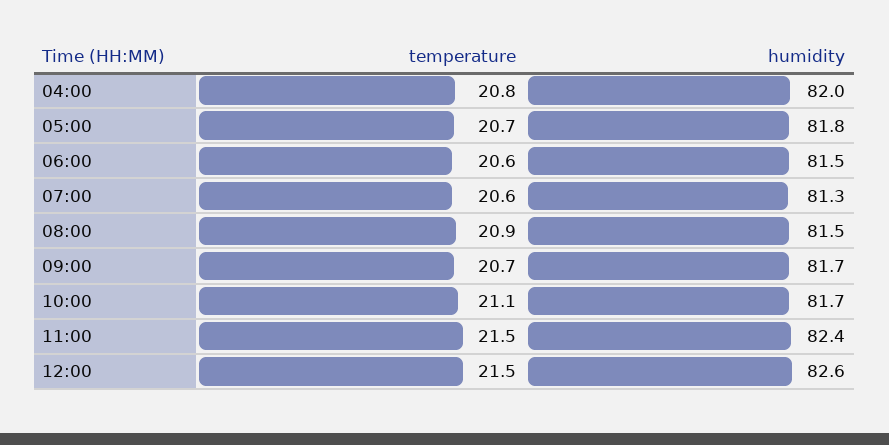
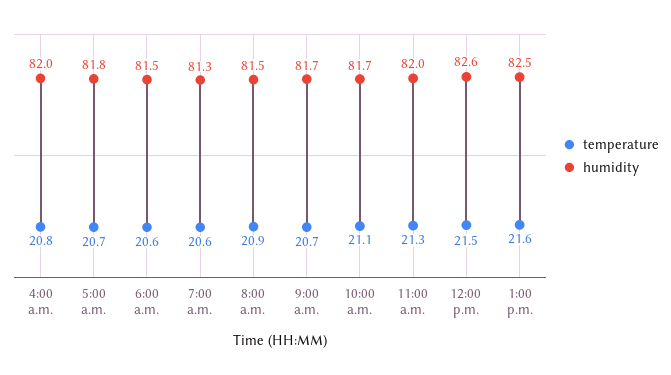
temperature, 11:00: 21.5 -> 21.3
humidity, 11:00: 82.4 -> 82
temperature, 1:00 p.m.: none -> 21.6
humidity, 1:00 p.m.: none -> 82.5

